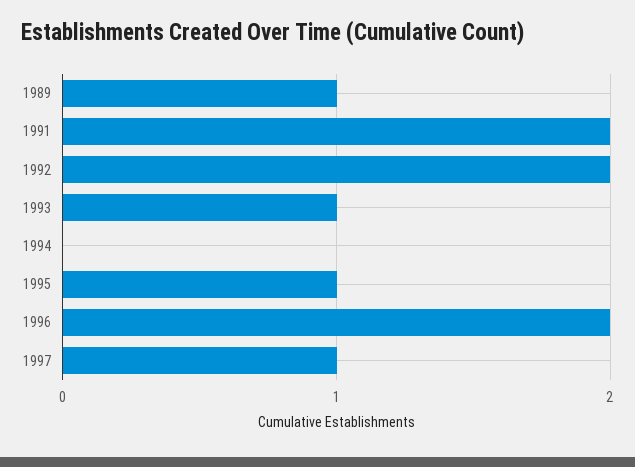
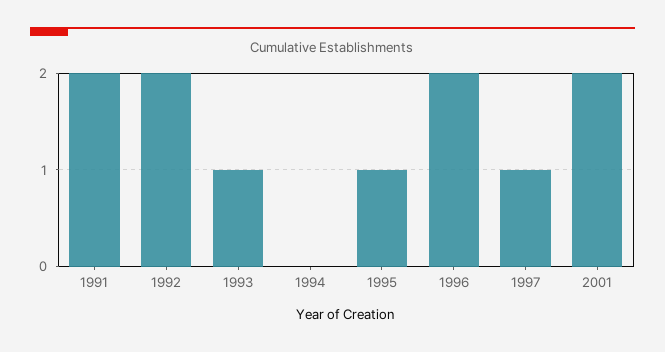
1989: 1 -> none
2001: none -> 2

